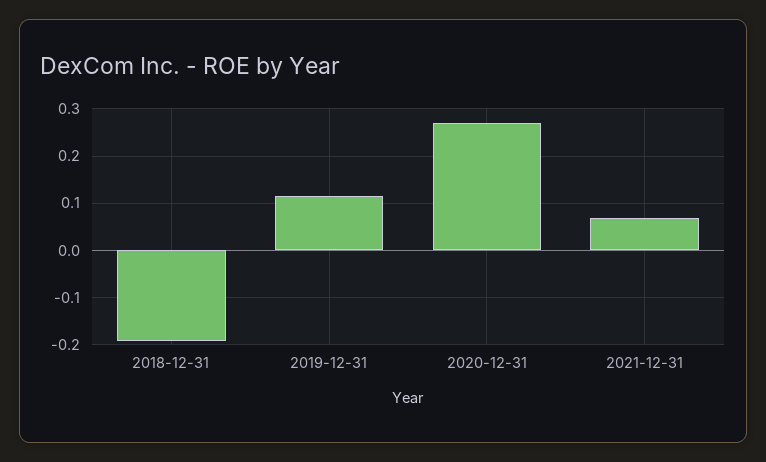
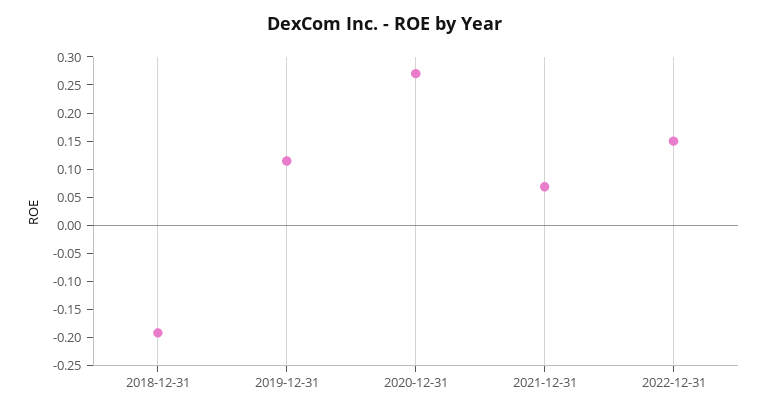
2022-12-31: none -> 0.15

